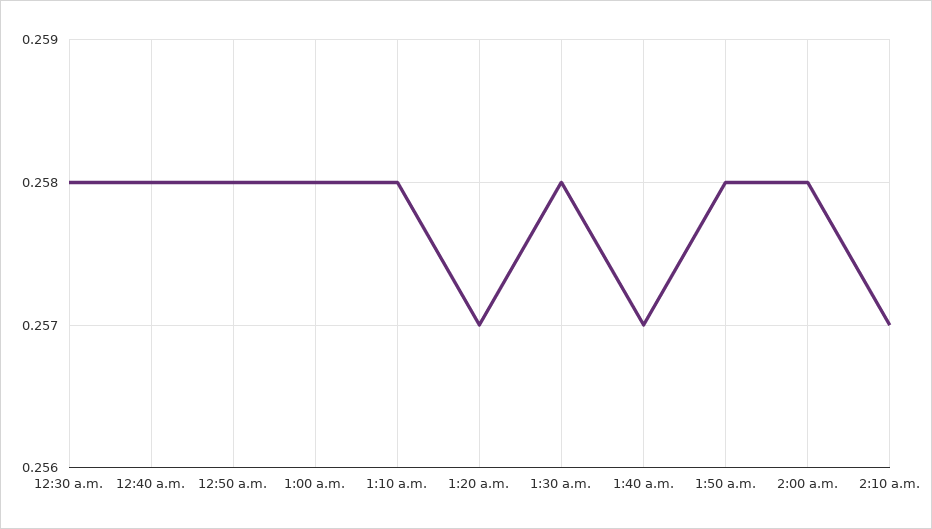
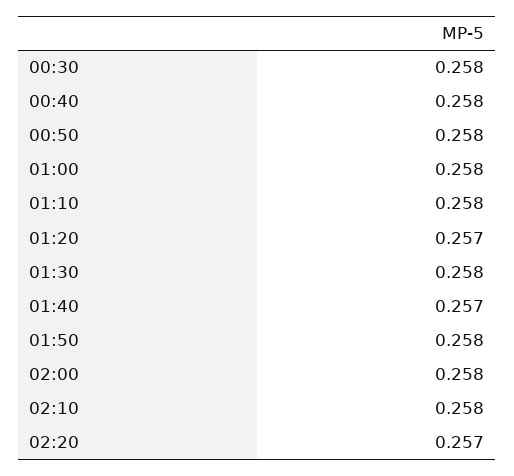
2:10 a.m.: 0.257 -> 0.258
02:20: none -> 0.257

